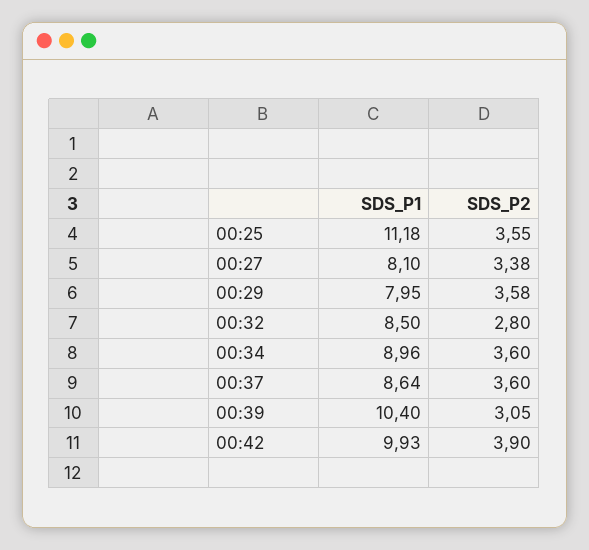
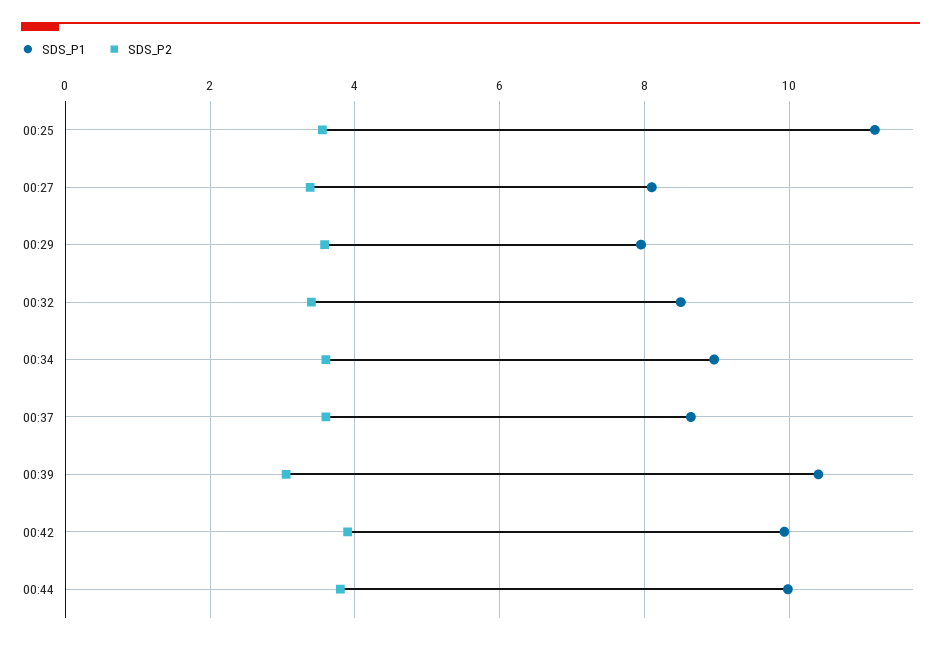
SDS_P2, 00:32: 2.8 -> 3.4
SDS_P1, 00:44: none -> 10
SDS_P2, 00:44: none -> 3.8

